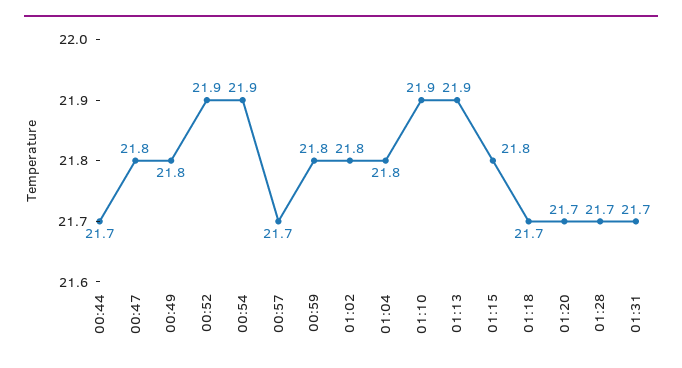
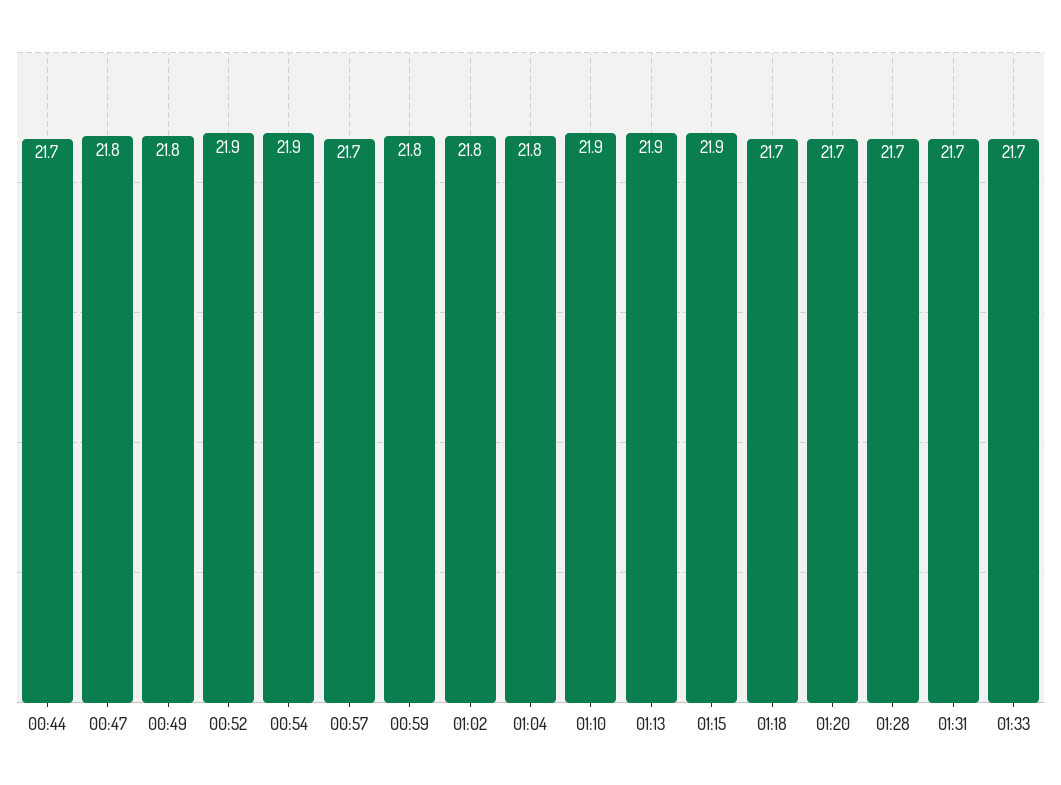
01:15: 21.8 -> 21.9
01:33: none -> 21.7

